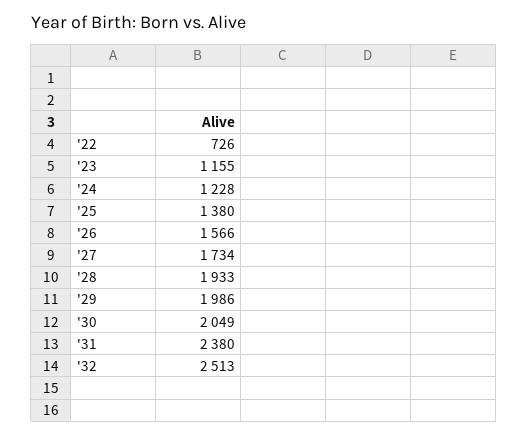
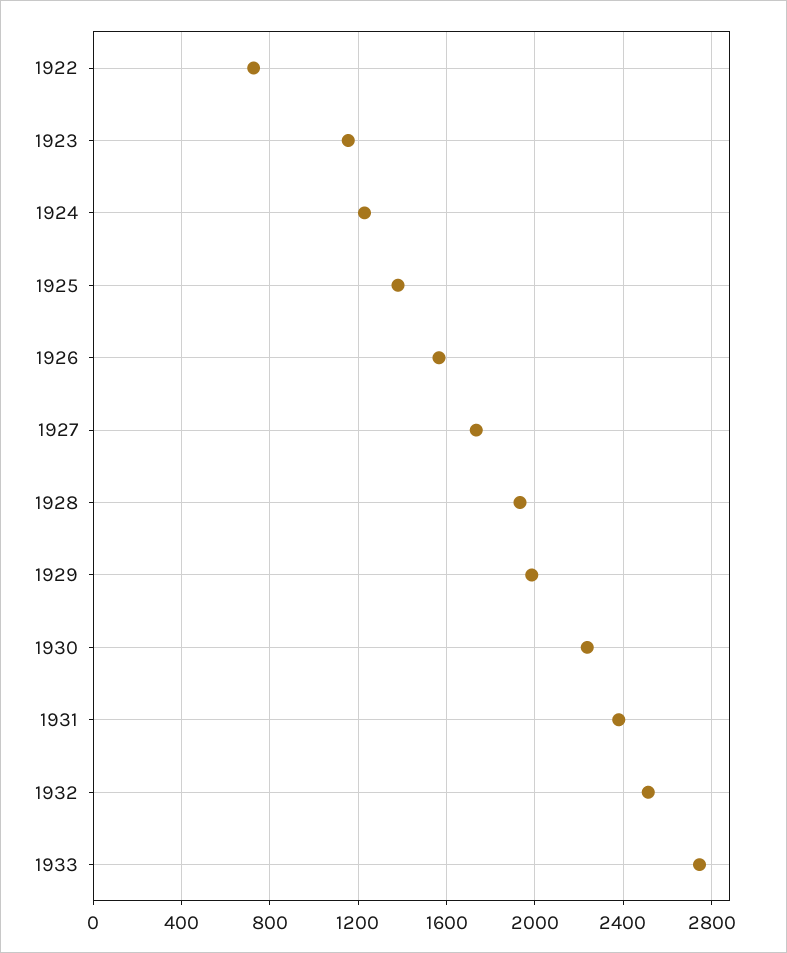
'30: 2049 -> 2250
1933: none -> 2750

